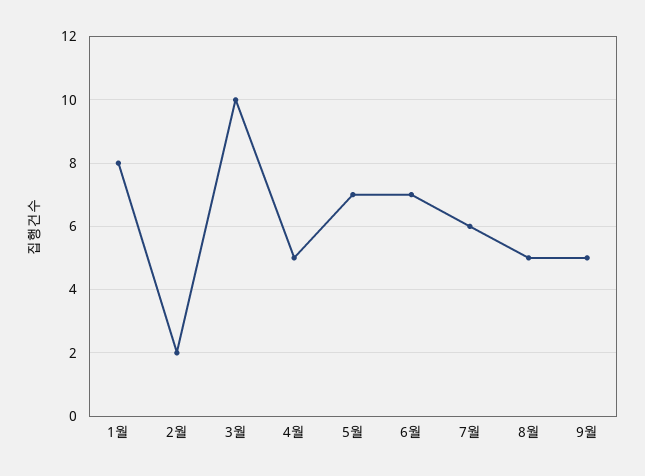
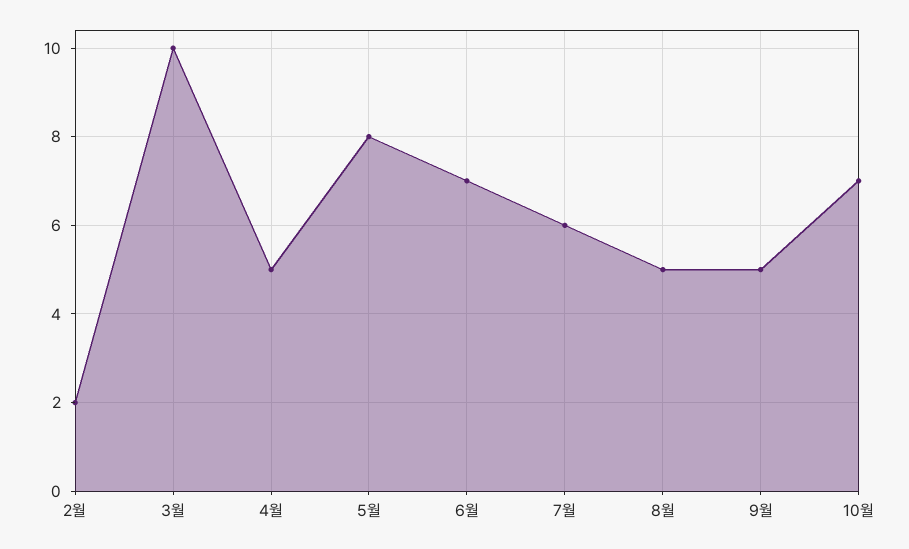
1월: 8 -> none
5월: 7 -> 8
10월: none -> 7

